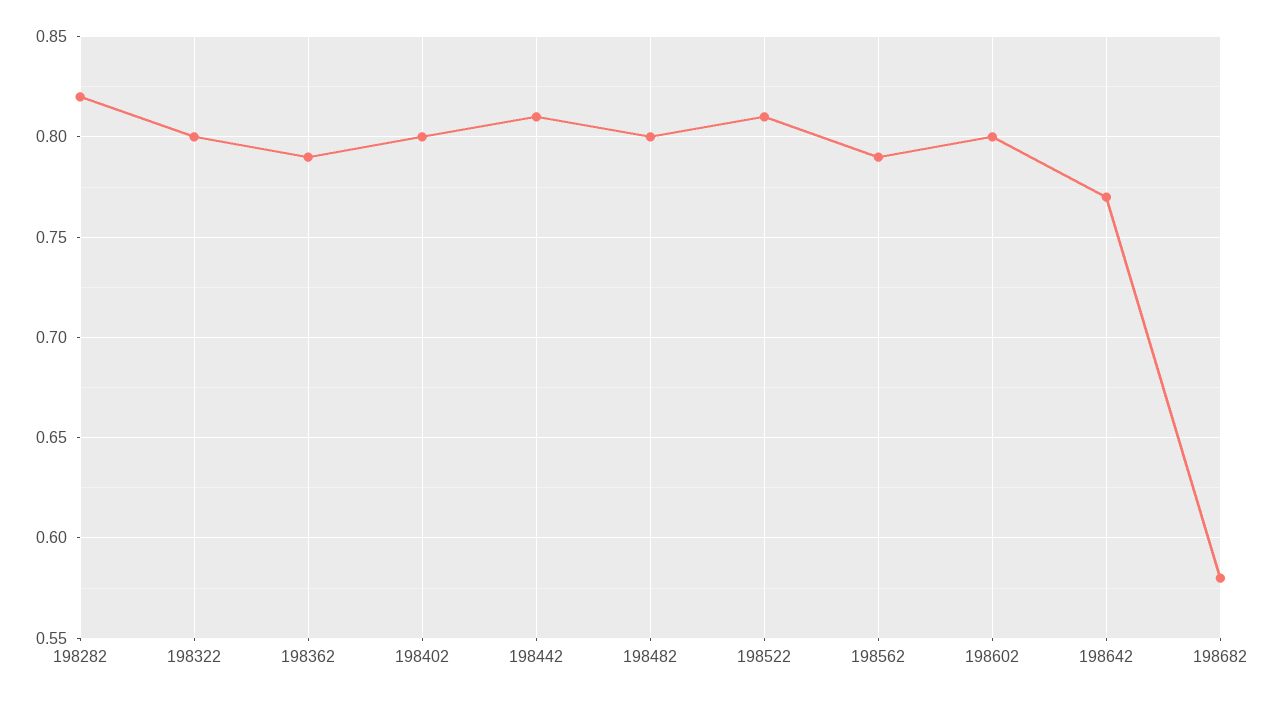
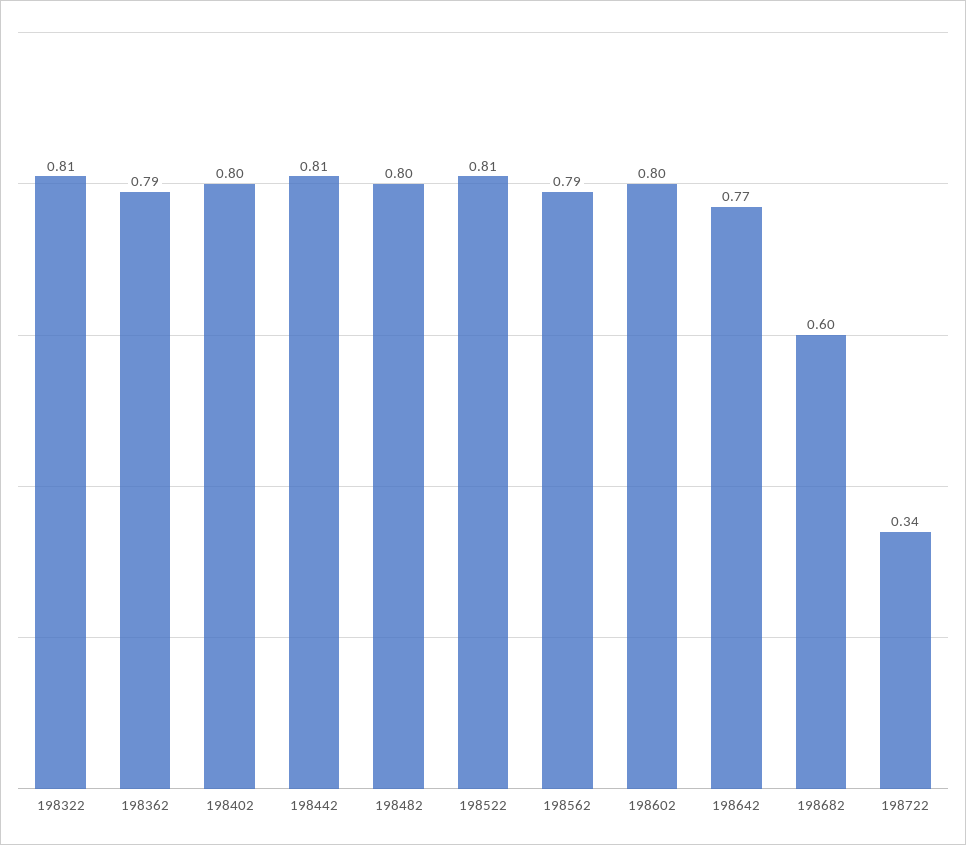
198282: 0.82 -> none
198322: 0.8 -> 0.81
198682: 0.58 -> 0.6
198722: none -> 0.34

